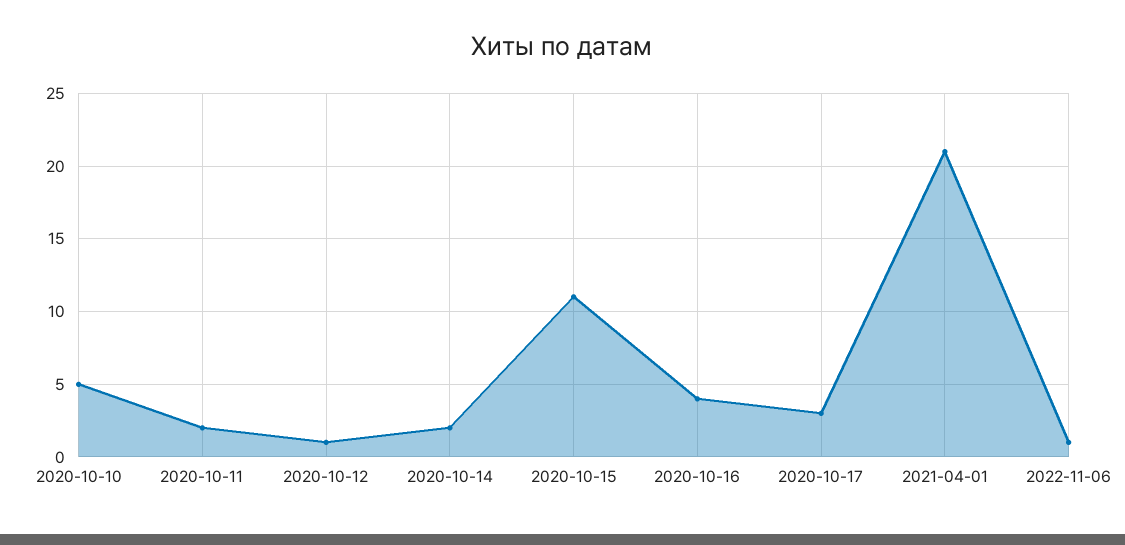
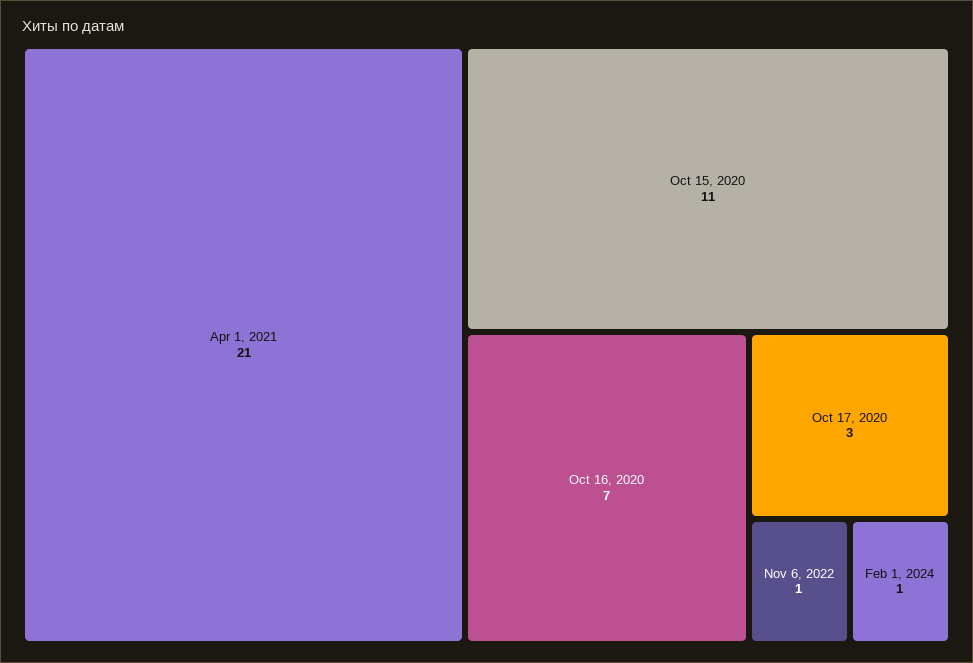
2020-10-10: 5 -> none
2020-10-11: 2 -> none
2020-10-12: 1 -> none
2020-10-14: 2 -> none
2020-10-16: 4 -> 7
Feb 1, 2024: none -> 1

